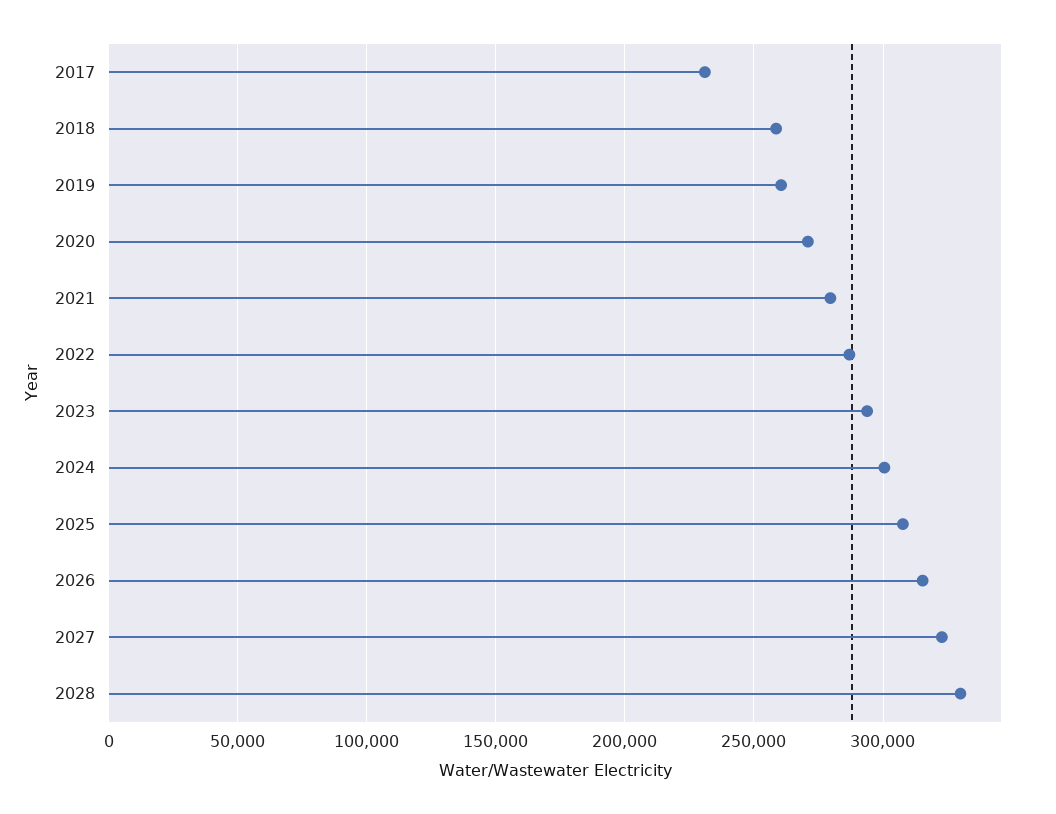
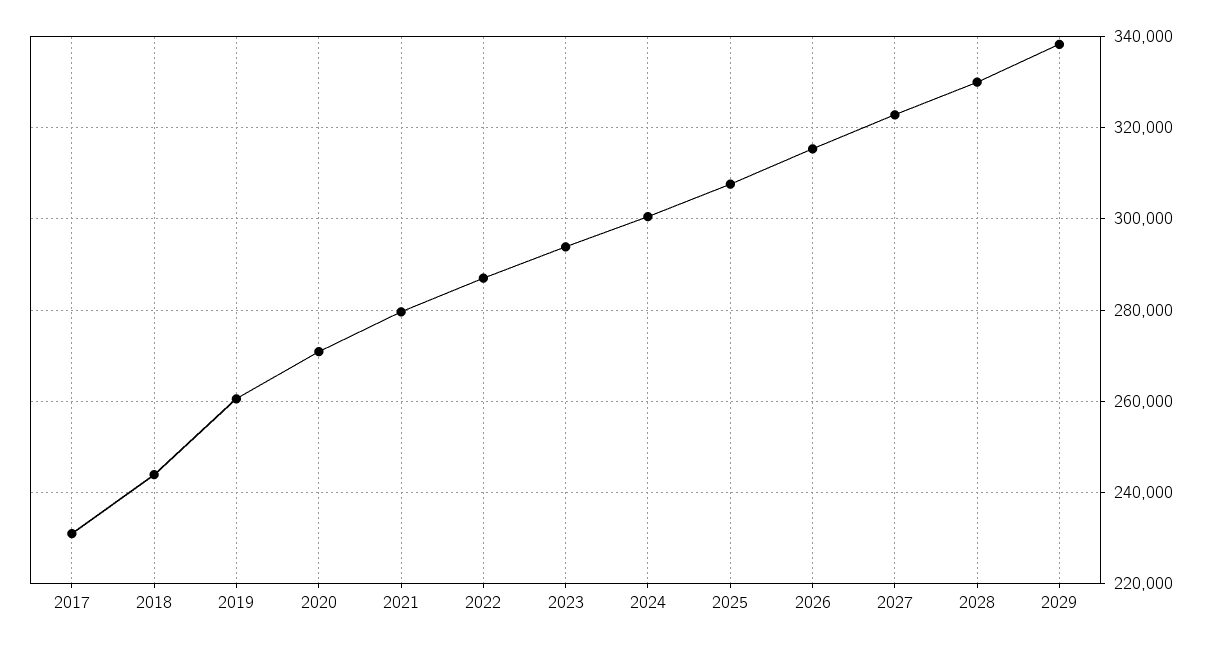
2018: 260000 -> 244000
2029: none -> 338000

